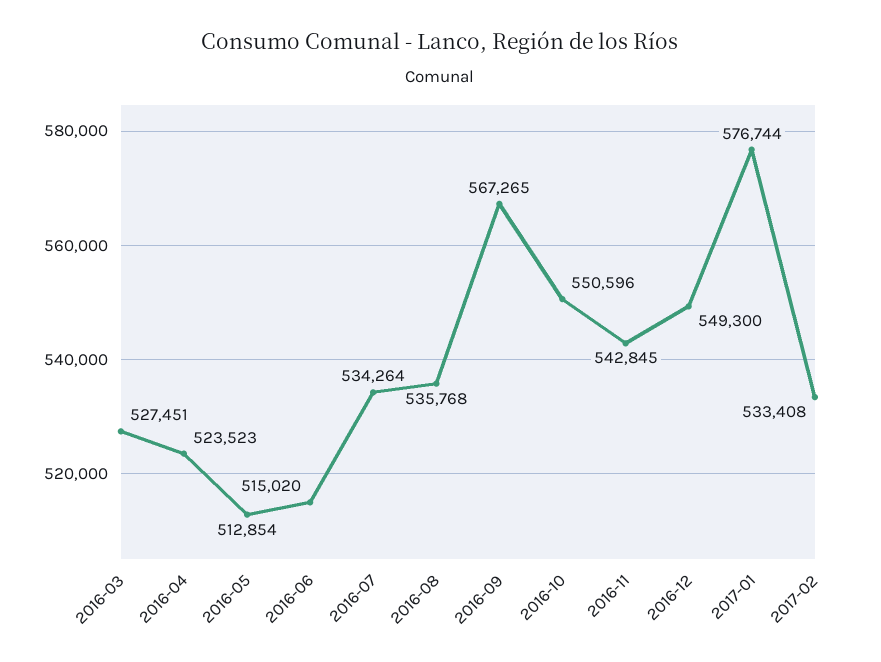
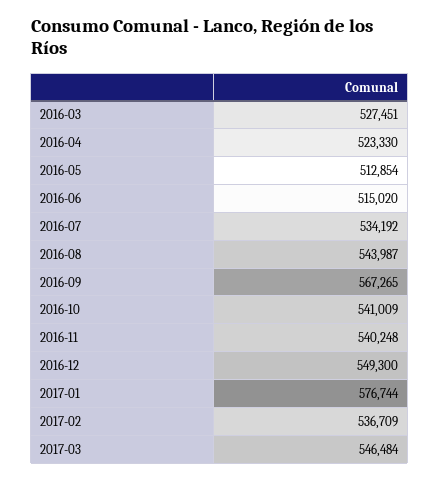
2016-04: 523523 -> 523330
2016-07: 534264 -> 534192
2016-08: 535768 -> 543987
2016-10: 550596 -> 541009
2016-11: 542845 -> 540248
2017-02: 533408 -> 536709
2017-03: none -> 546484

